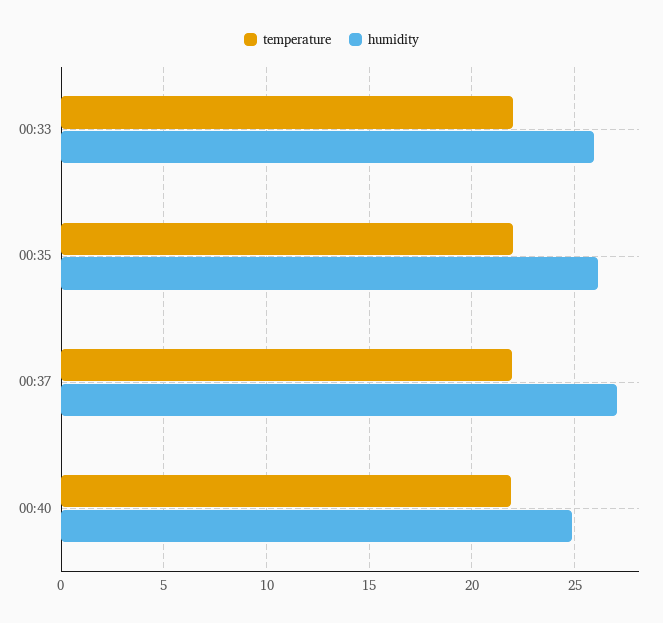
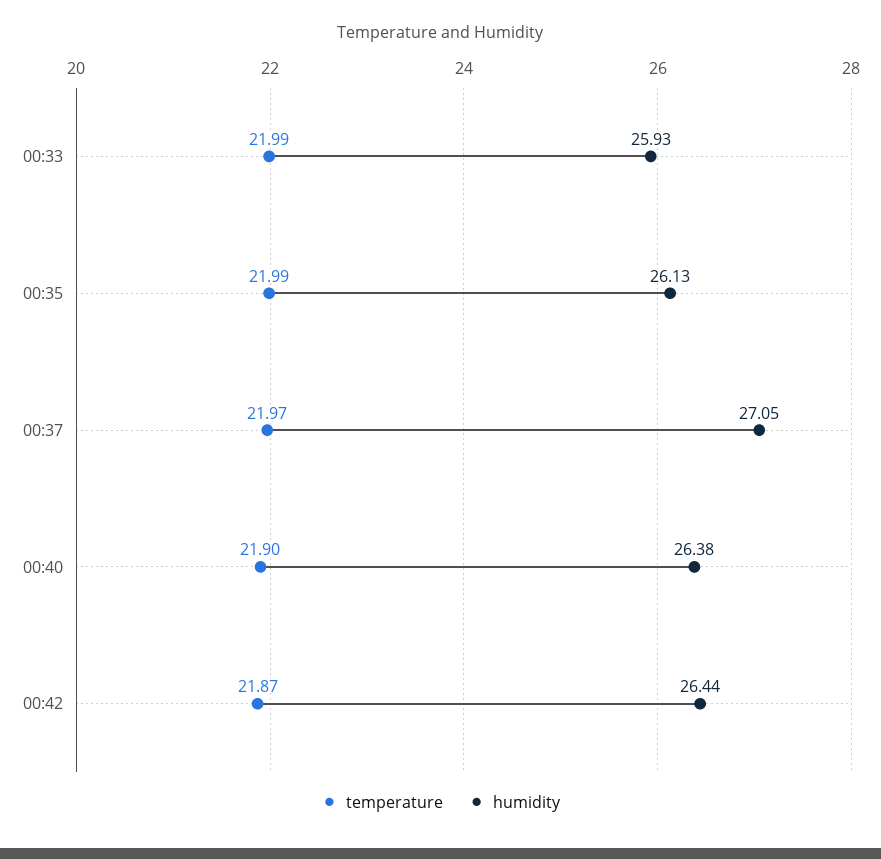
humidity, 00:40: 25 -> 26.38
temperature, 00:42: none -> 21.87
humidity, 00:42: none -> 26.44

